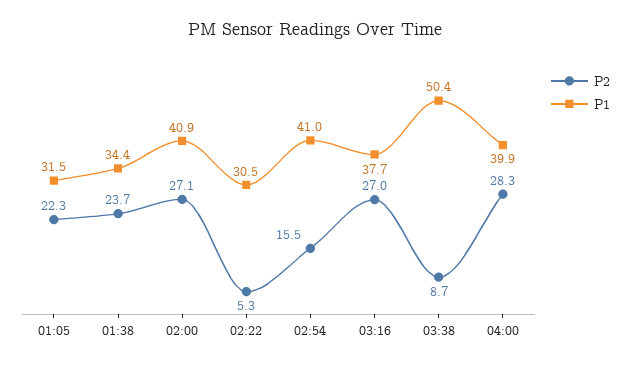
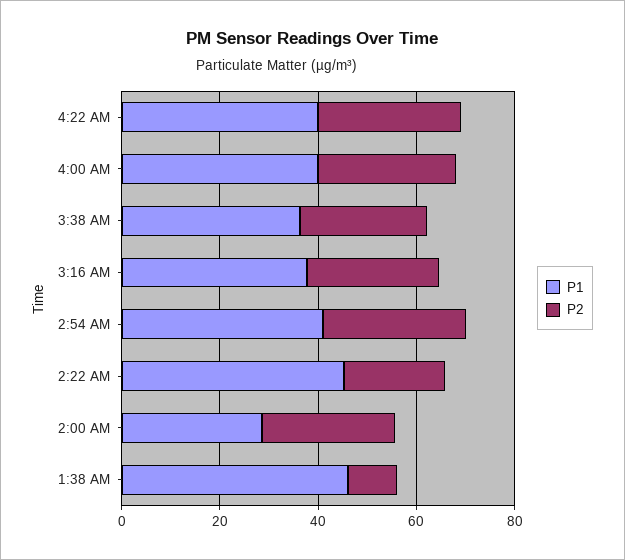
P2, 01:05: 22.3 -> none
P1, 01:05: 31.5 -> none
P2, 01:38: 23.7 -> 10
P1, 01:38: 34.4 -> 45
P1, 02:00: 40.9 -> 30
P2, 02:22: 5.3 -> 20
P1, 02:22: 30.5 -> 45
P2, 02:54: 15.5 -> 30
P2, 03:38: 8.7 -> 25
P1, 03:38: 50.4 -> 35
P1, 4:22 AM: none -> 40
P2, 4:22 AM: none -> 30

